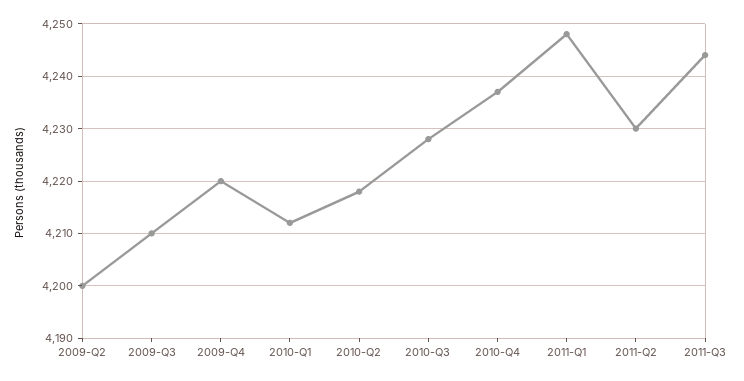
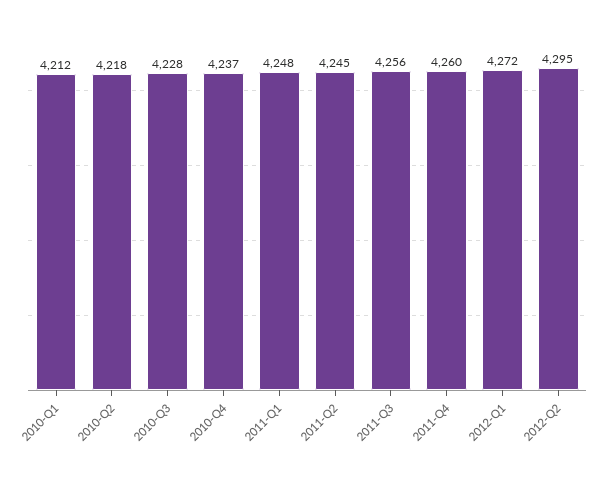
2009-Q2: 4200 -> none
2009-Q3: 4210 -> none
2009-Q4: 4220 -> none
2011-Q2: 4230 -> 4245
2011-Q3: 4245 -> 4256
2011-Q4: none -> 4260
2012-Q1: none -> 4272
2012-Q2: none -> 4295

